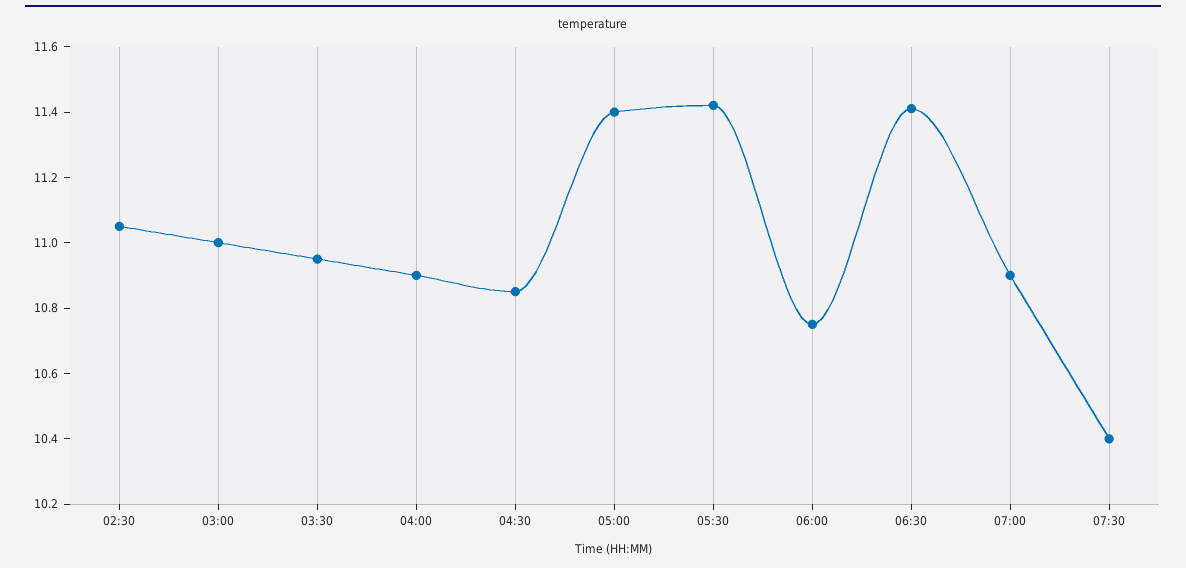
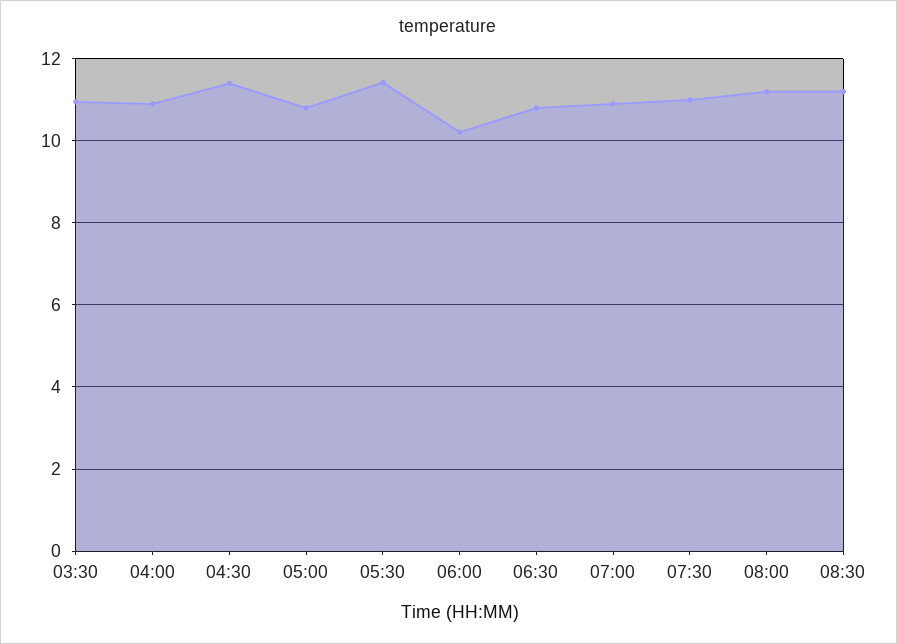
02:30: 11.05 -> none
03:00: 11 -> none
04:30: 10.85 -> 11.4
05:00: 11.4 -> 10.8
06:00: 10.75 -> 10.2
06:30: 11.4 -> 10.8
07:30: 10.4 -> 11
08:00: none -> 11.2
08:30: none -> 11.2

